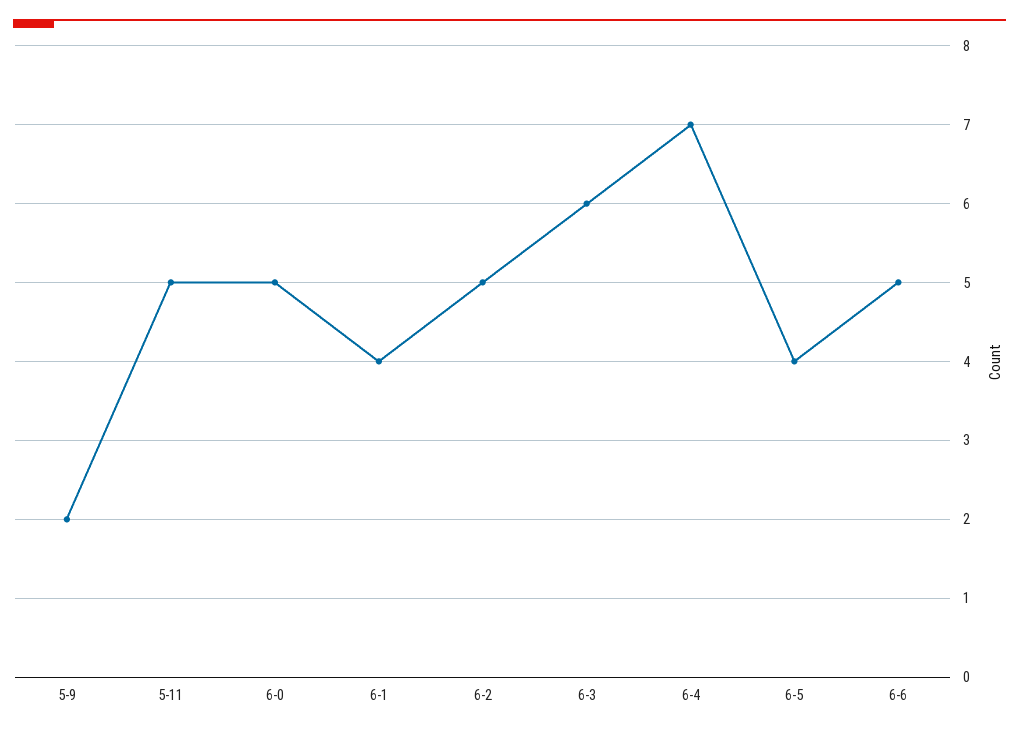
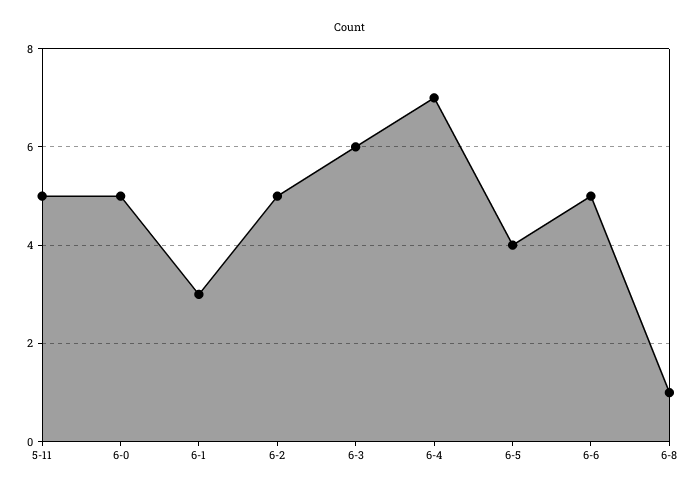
5-9: 2 -> none
6-1: 4 -> 3
6-8: none -> 1

